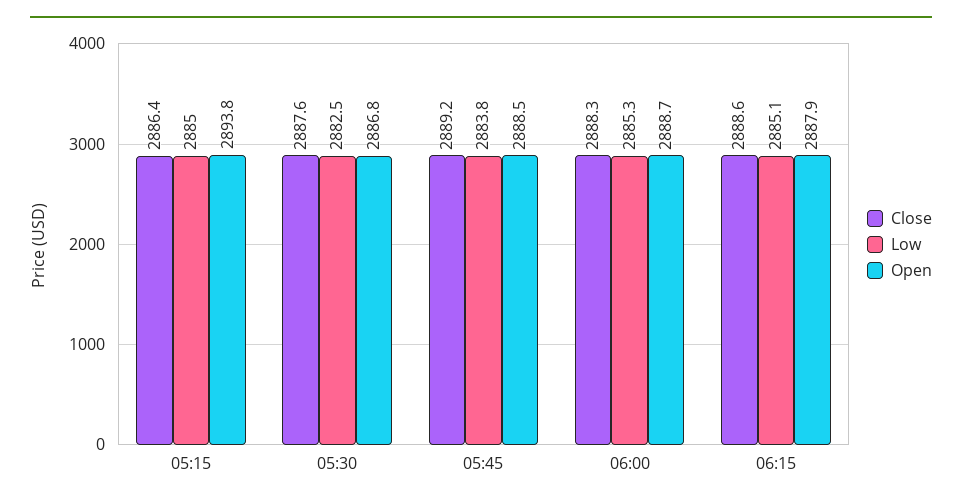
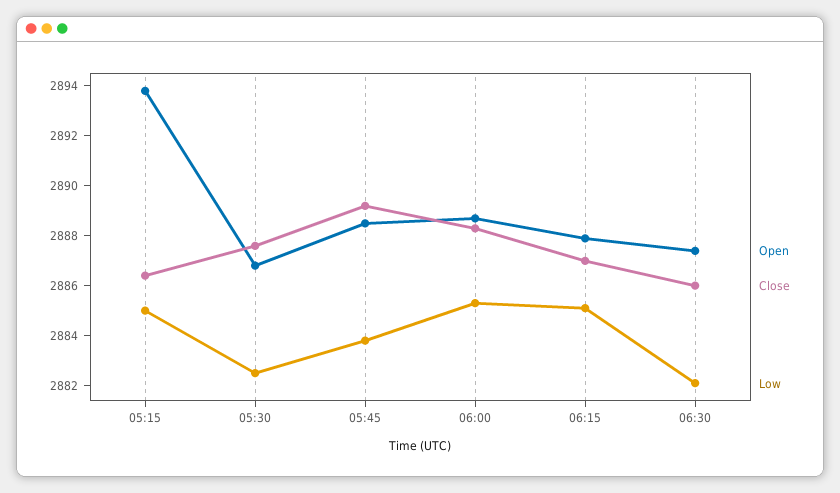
Close, 06:15: 2888.6 -> 2887
Open, 06:30: none -> 2887.5
Close, 06:30: none -> 2886
Low, 06:30: none -> 2882

